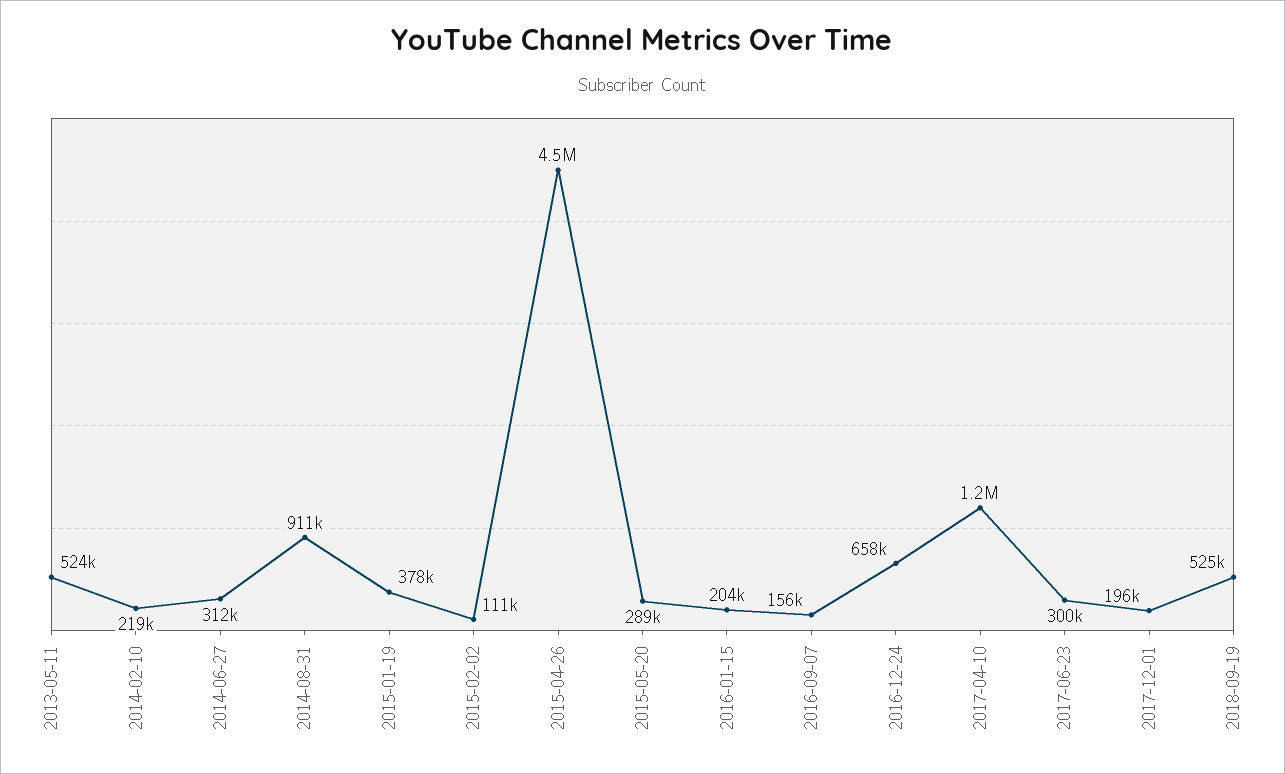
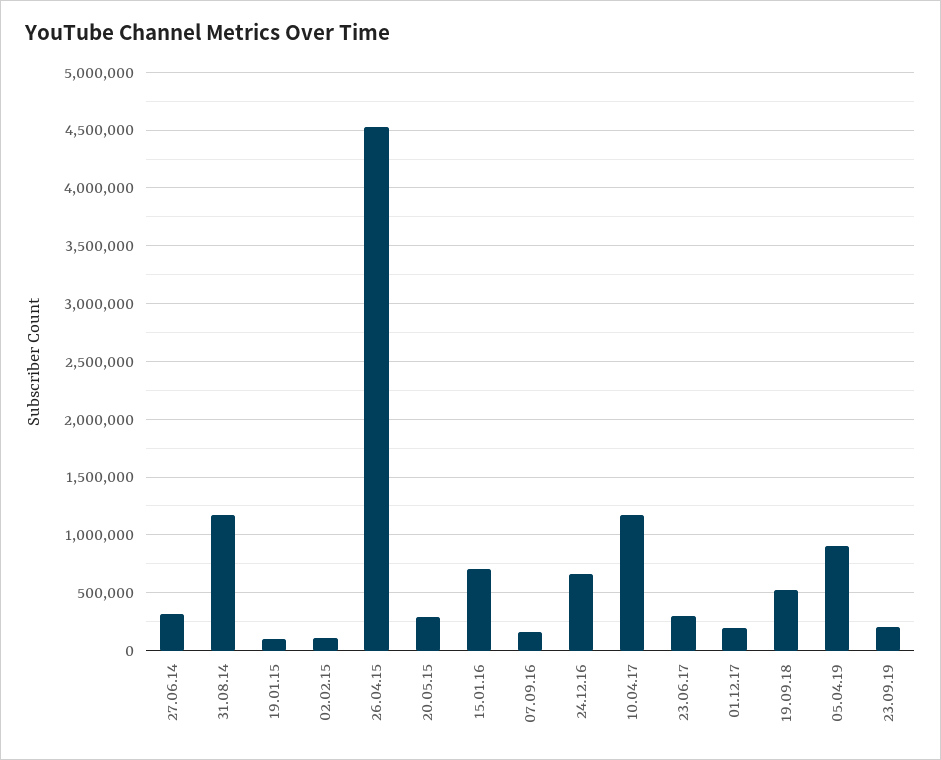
2013-05-11: 524000 -> none
2014-02-10: 219000 -> none
2014-08-31: 911000 -> 1200000
2015-01-19: 378000 -> 100000
2016-01-15: 204000 -> 700000
05.04.19: none -> 900000
23.09.19: none -> 200000

